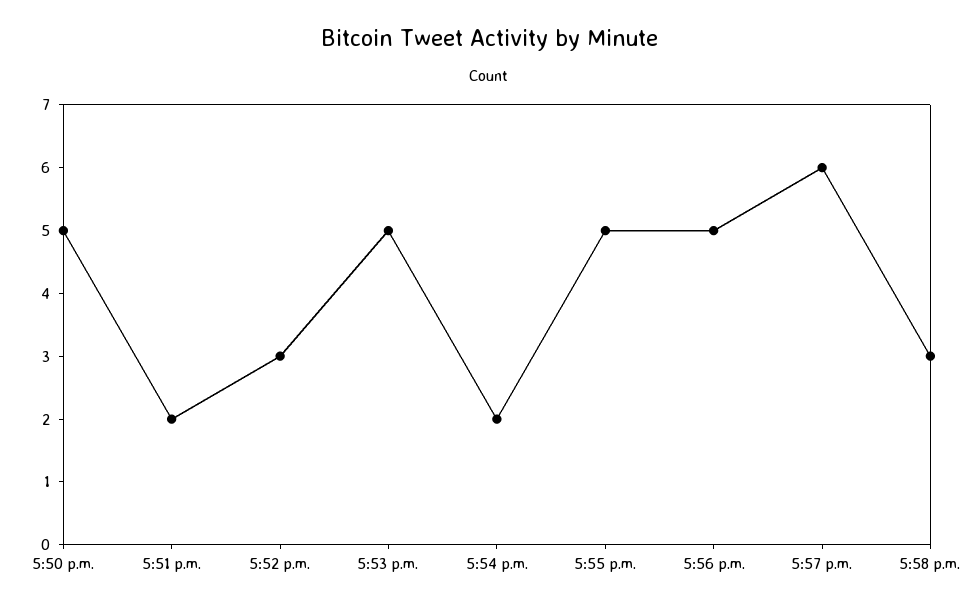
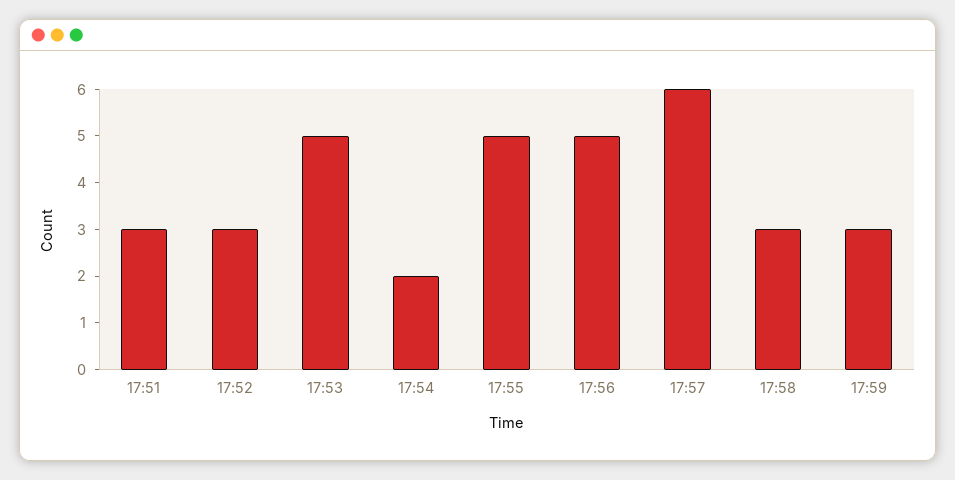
5:50 p.m.: 5 -> none
5:51 p.m.: 2 -> 3
17:59: none -> 3

